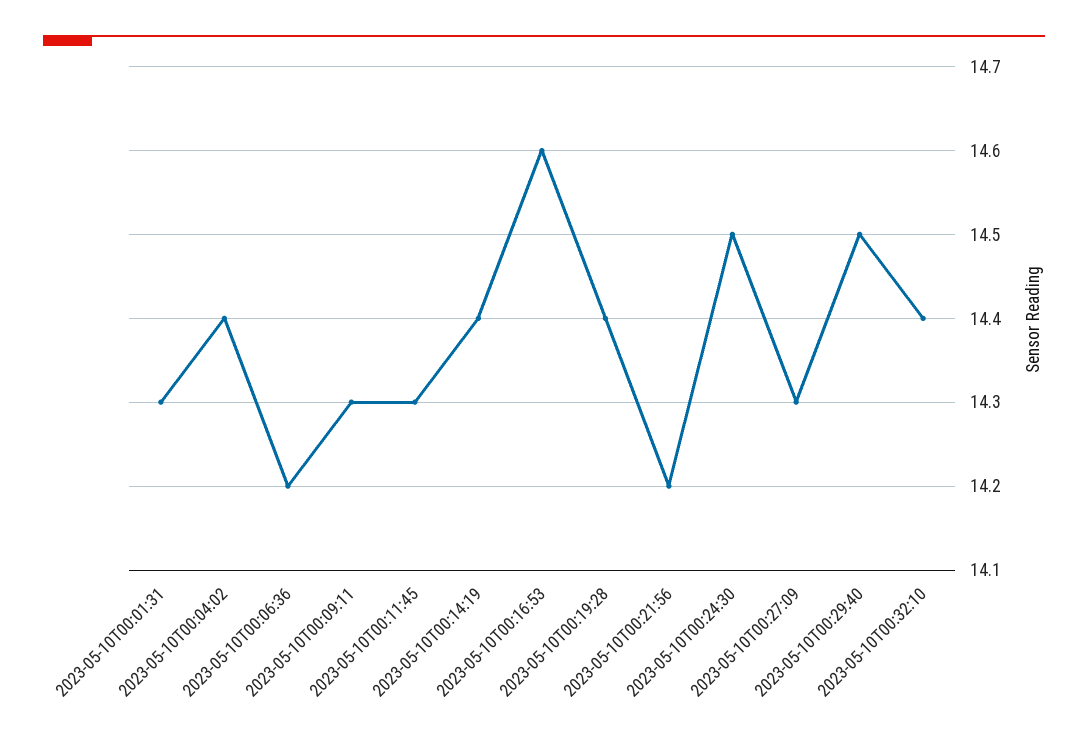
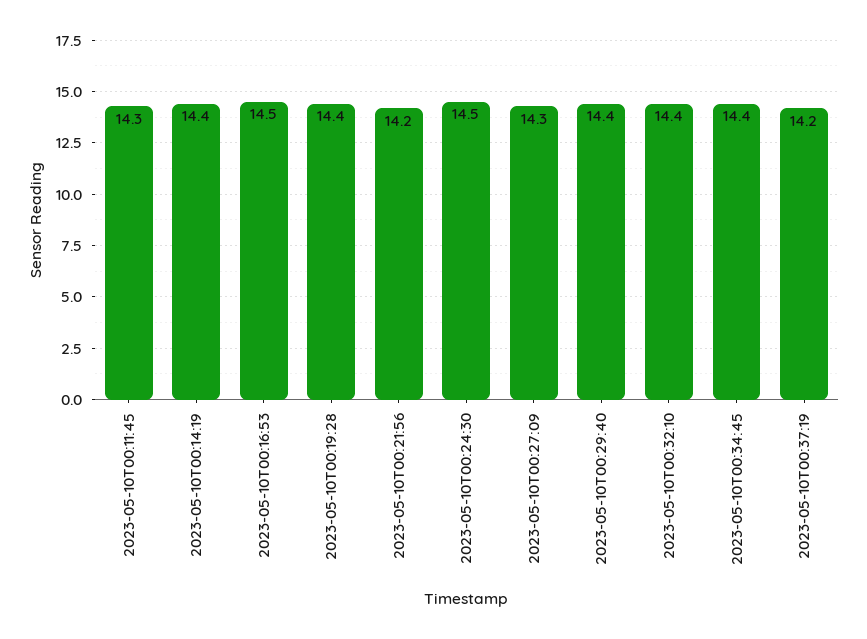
2023-05-10T00:01:31: 14.3 -> none
2023-05-10T00:04:02: 14.4 -> none
2023-05-10T00:06:36: 14.2 -> none
2023-05-10T00:09:11: 14.3 -> none
2023-05-10T00:16:53: 14.6 -> 14.5
2023-05-10T00:29:40: 14.5 -> 14.4
2023-05-10T00:34:45: none -> 14.4
2023-05-10T00:37:19: none -> 14.2

